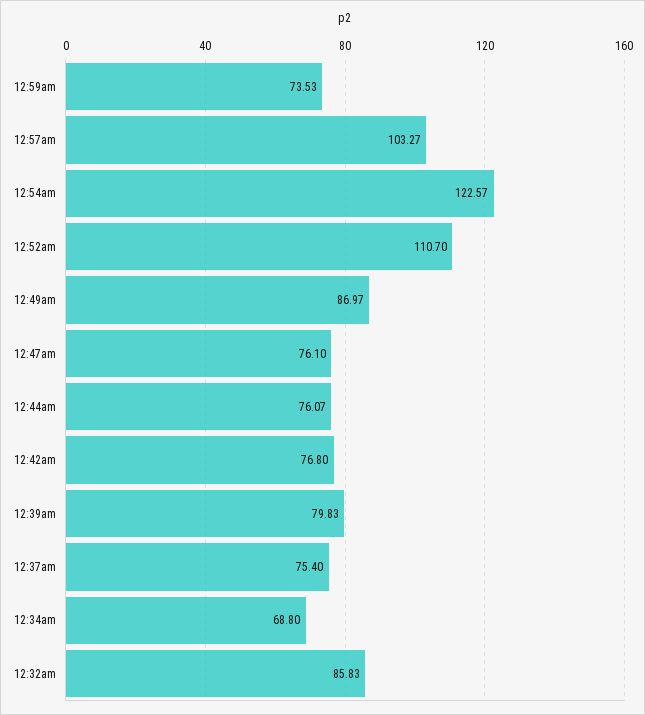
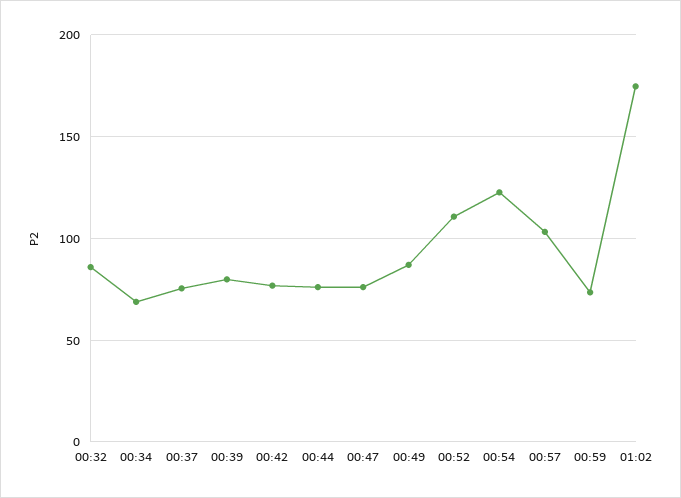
01:02: none -> 175

